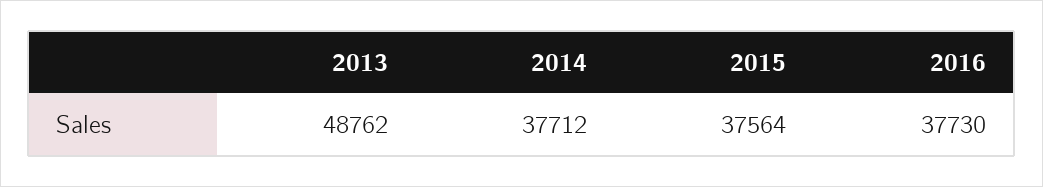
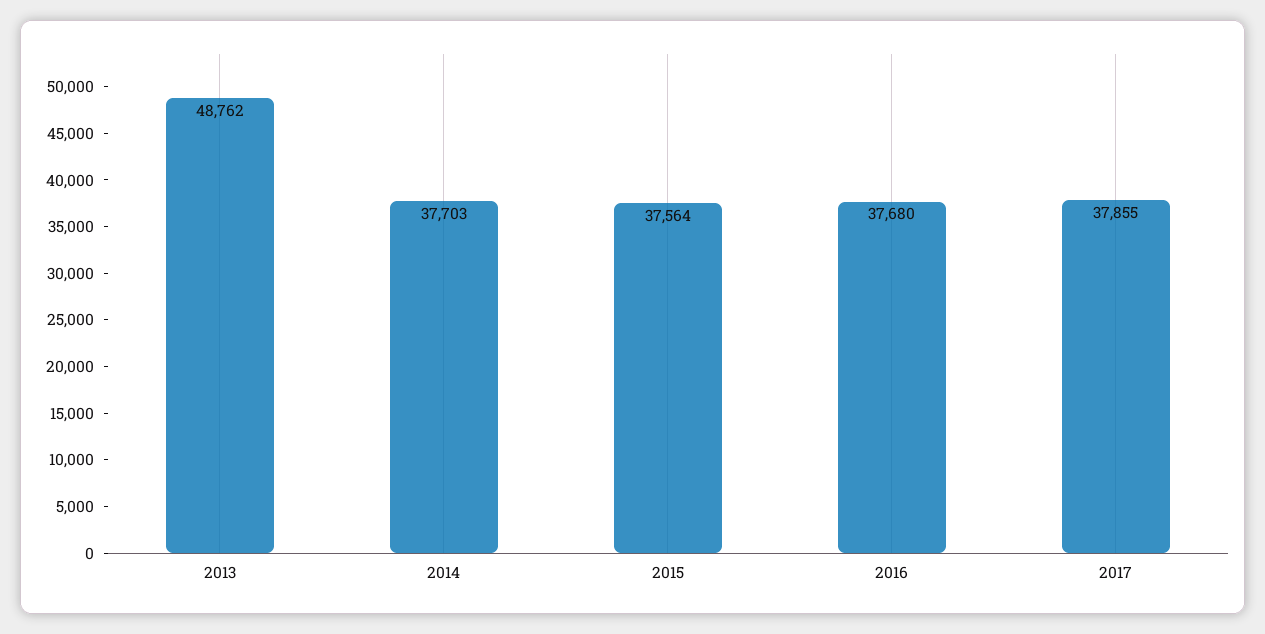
2014: 37712 -> 37703
2016: 37730 -> 37680
2017: none -> 37855

